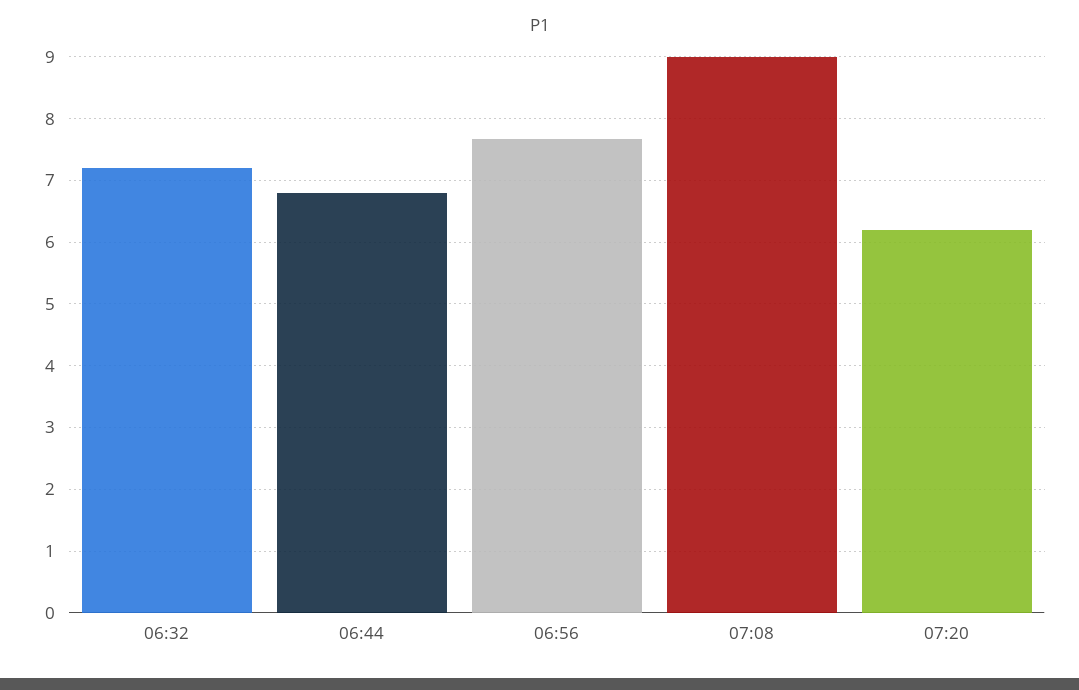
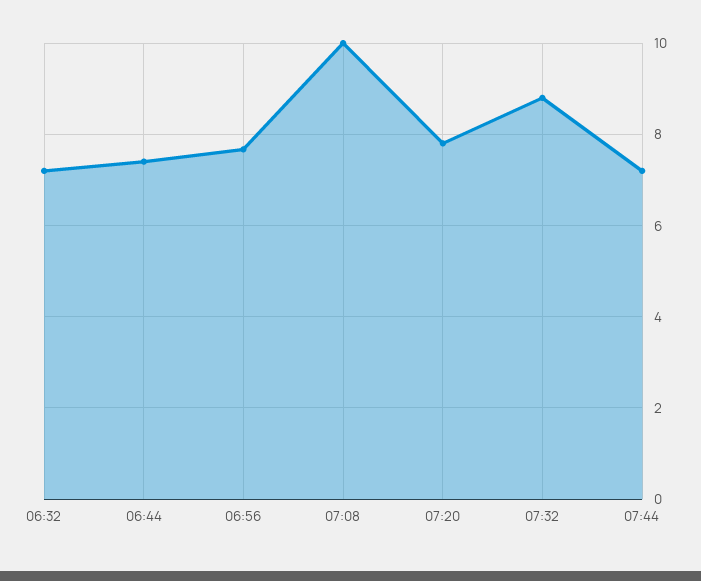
06:44: 6.8 -> 7.4
07:08: 9 -> 10
07:20: 6.2 -> 7.8
07:32: none -> 8.8
07:44: none -> 7.2

